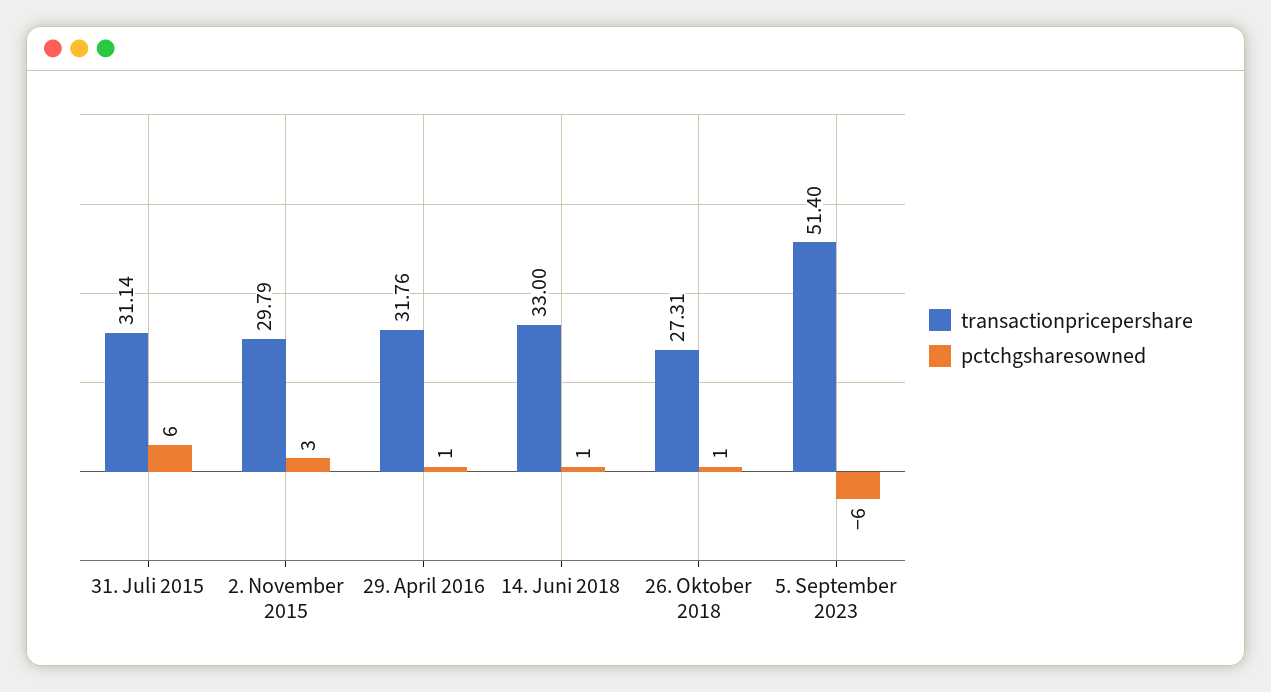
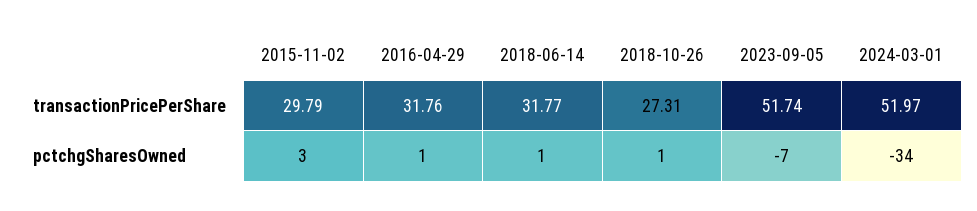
transactionpricepershare, 31. Juli 2015: 31.14 -> none
pctchgsharesowned, 31. Juli 2015: 6 -> none
transactionpricepershare, 14. Juni 2018: 33 -> 31.77
transactionpricepershare, 5. September 2023: 51.4 -> 51.74
pctchgsharesowned, 5. September 2023: -6 -> -7
transactionpricepershare, 2024-03-01: none -> 51.97
pctchgsharesowned, 2024-03-01: none -> -34

